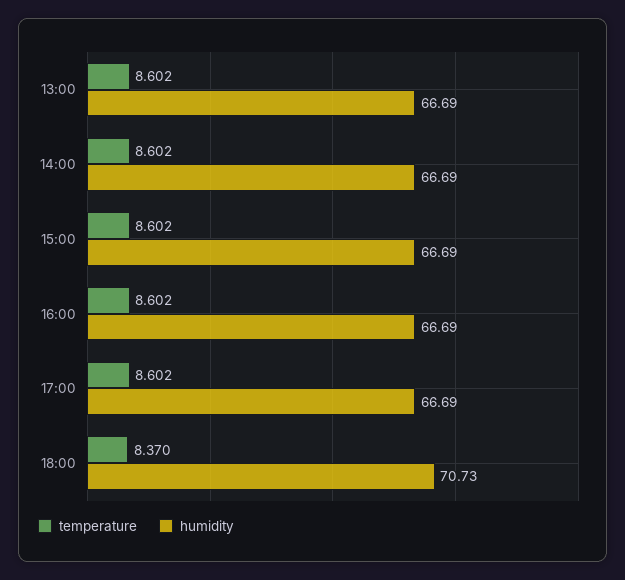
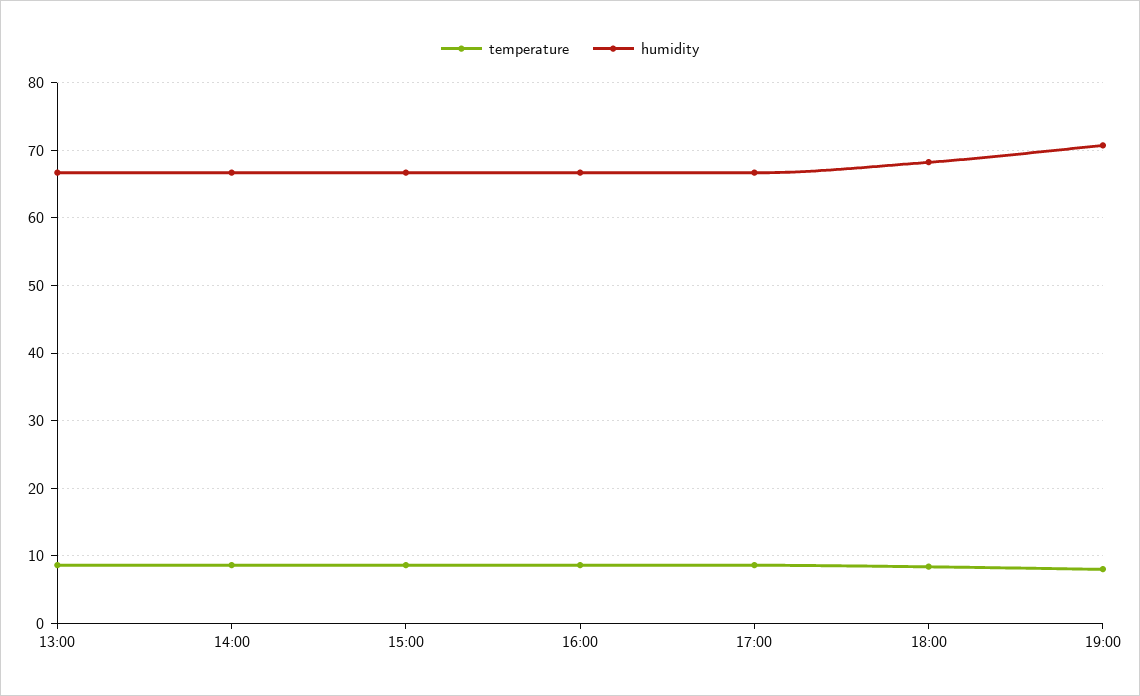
humidity, 18:00: 70.73 -> 68
temperature, 19:00: none -> 8
humidity, 19:00: none -> 71

